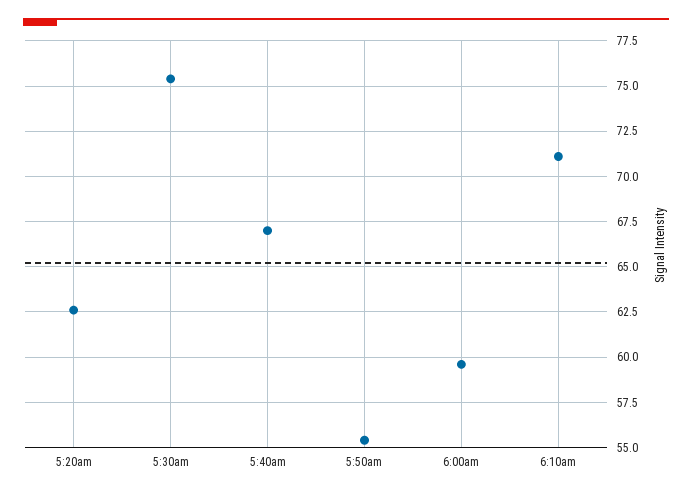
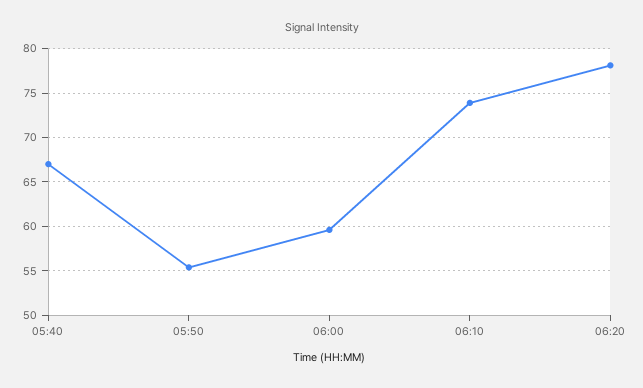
5:20am: 62.5 -> none
5:30am: 75.5 -> none
6:10am: 71 -> 74
06:20: none -> 78

